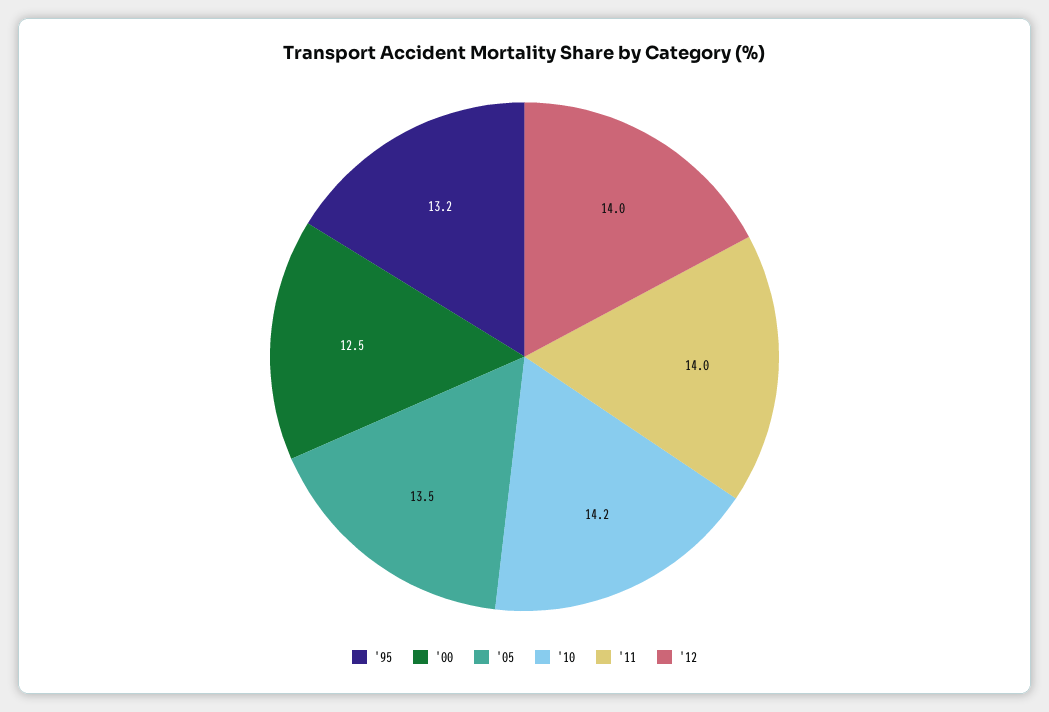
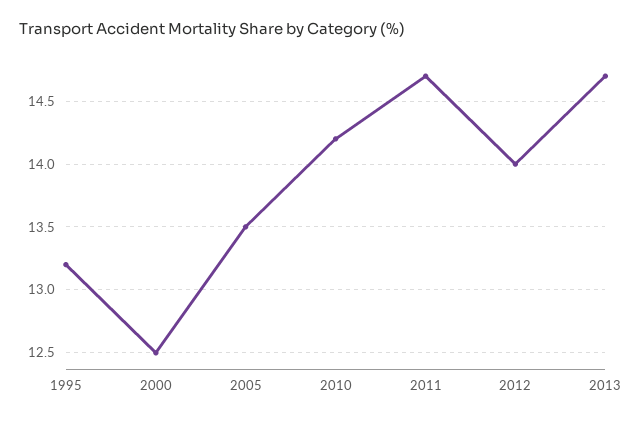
'11: 14 -> 14.7
2013: none -> 14.7

